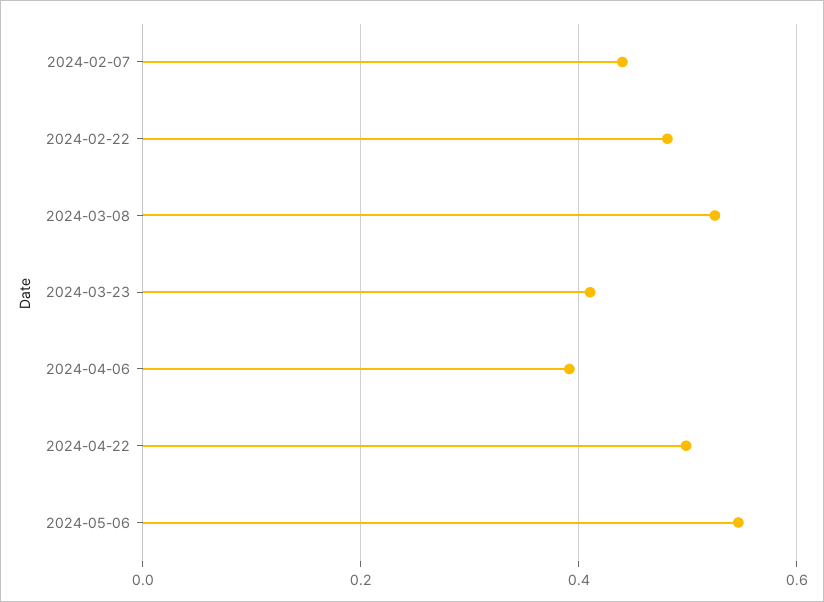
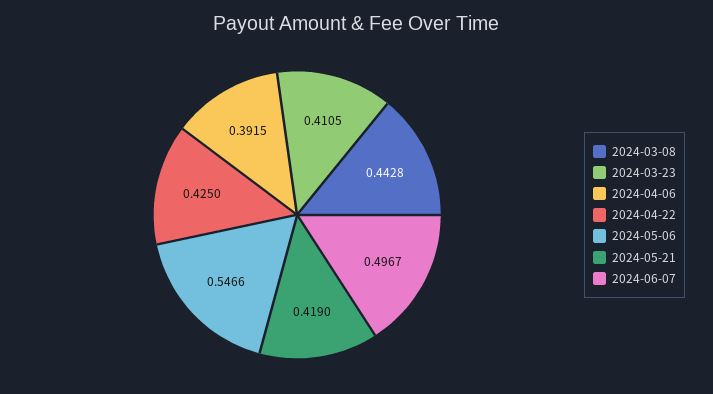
2024-02-07: 0.44 -> none
2024-02-22: 0.48 -> none
2024-03-08: 0.52 -> 0.4428
2024-04-22: 0.5 -> 0.425
2024-05-21: none -> 0.419
2024-06-07: none -> 0.4967

